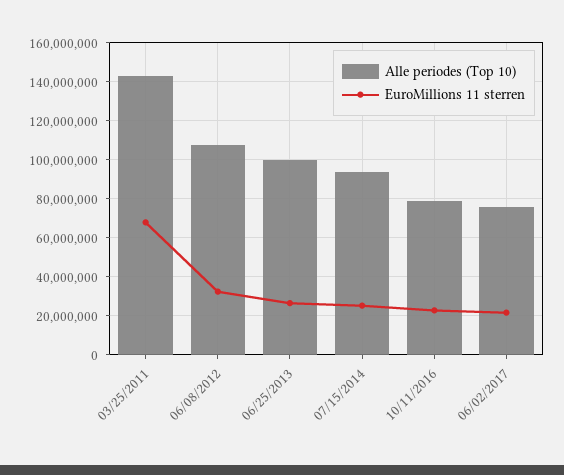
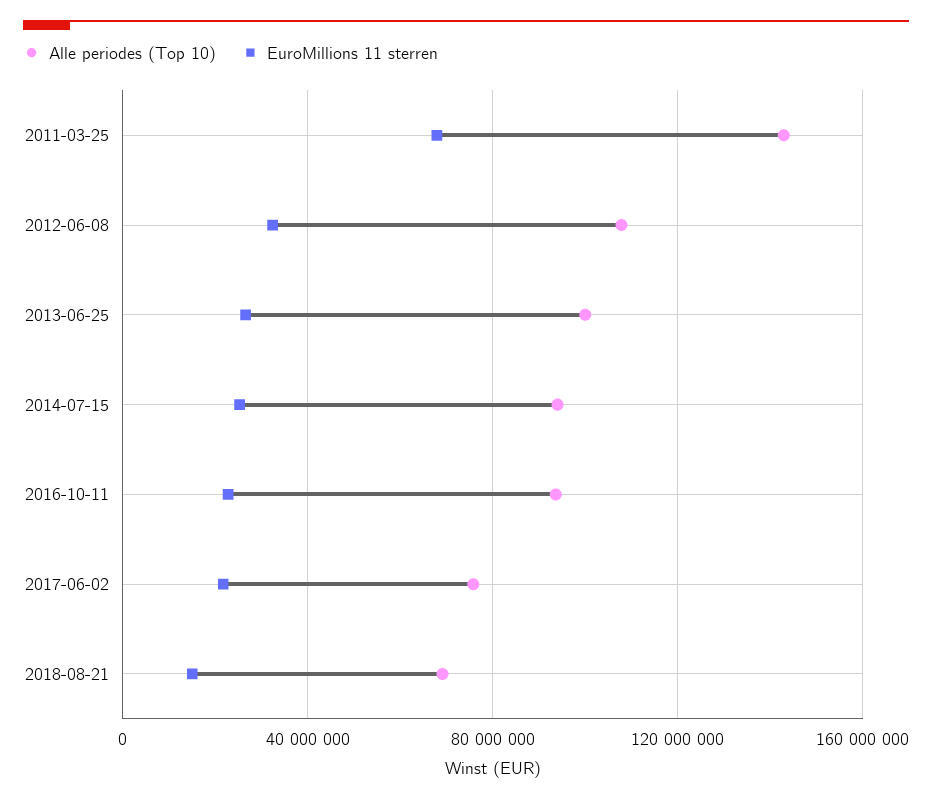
Alle periodes (Top 10), 10/11/2016: 80000000 -> 95000000
Alle periodes (Top 10), 2018-08-21: none -> 70000000
EuroMillions 11 sterren, 2018-08-21: none -> 15000000

